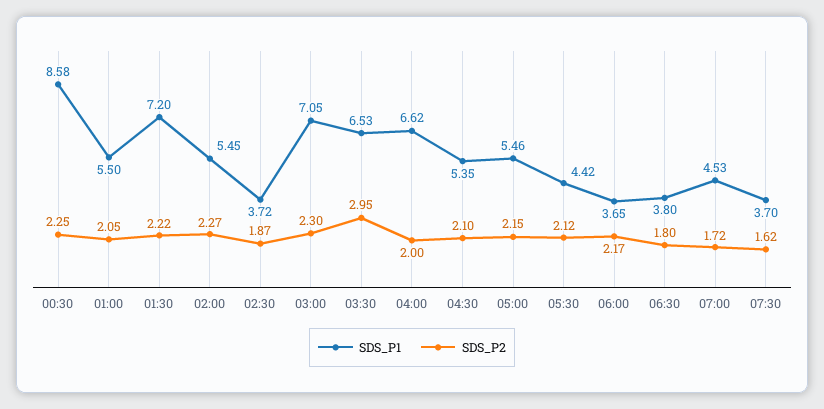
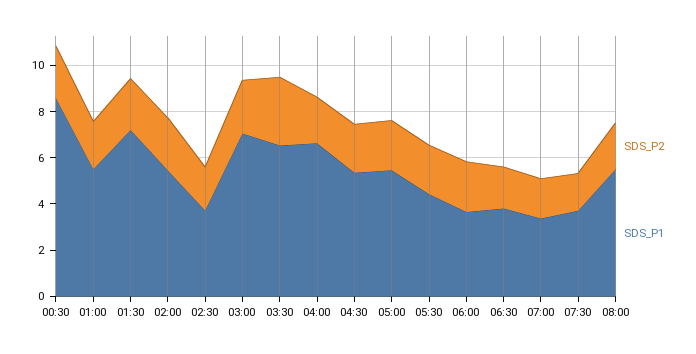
SDS_P1, 07:00: 4.53 -> 3.5
SDS_P2, 08:00: none -> 2
SDS_P1, 08:00: none -> 5.5

